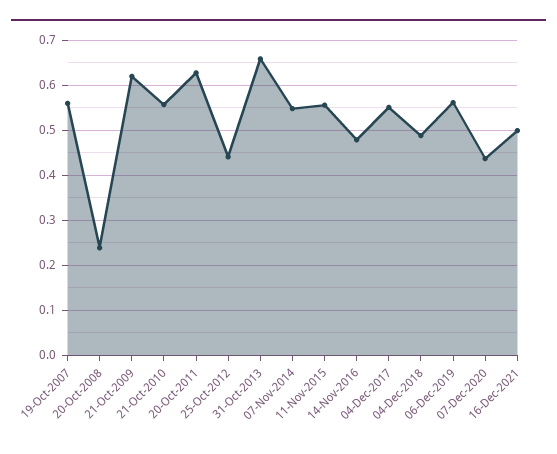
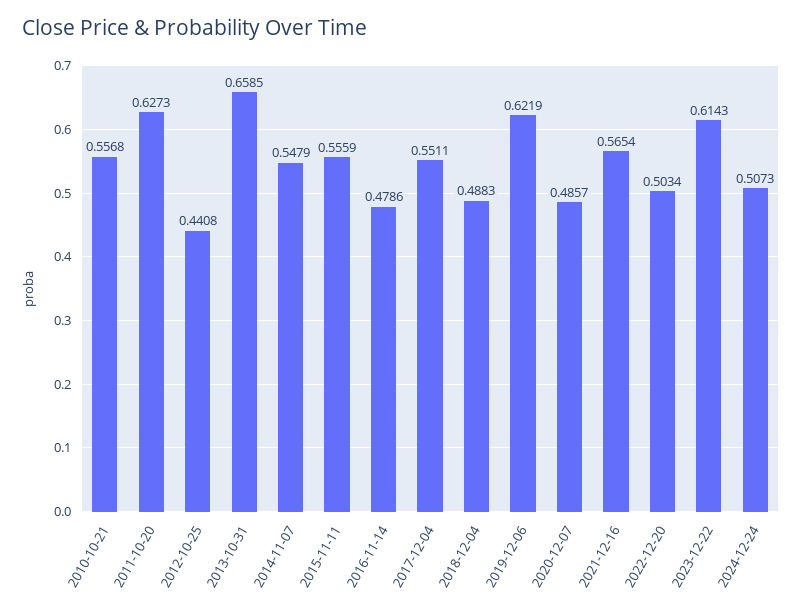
19-Oct-2007: 0.56 -> none
20-Oct-2008: 0.24 -> none
21-Oct-2009: 0.62 -> none
06-Dec-2019: 0.56 -> 0.6219
07-Dec-2020: 0.44 -> 0.4857
16-Dec-2021: 0.5 -> 0.5654
2022-12-20: none -> 0.5034
2023-12-22: none -> 0.6143
2024-12-24: none -> 0.5073

